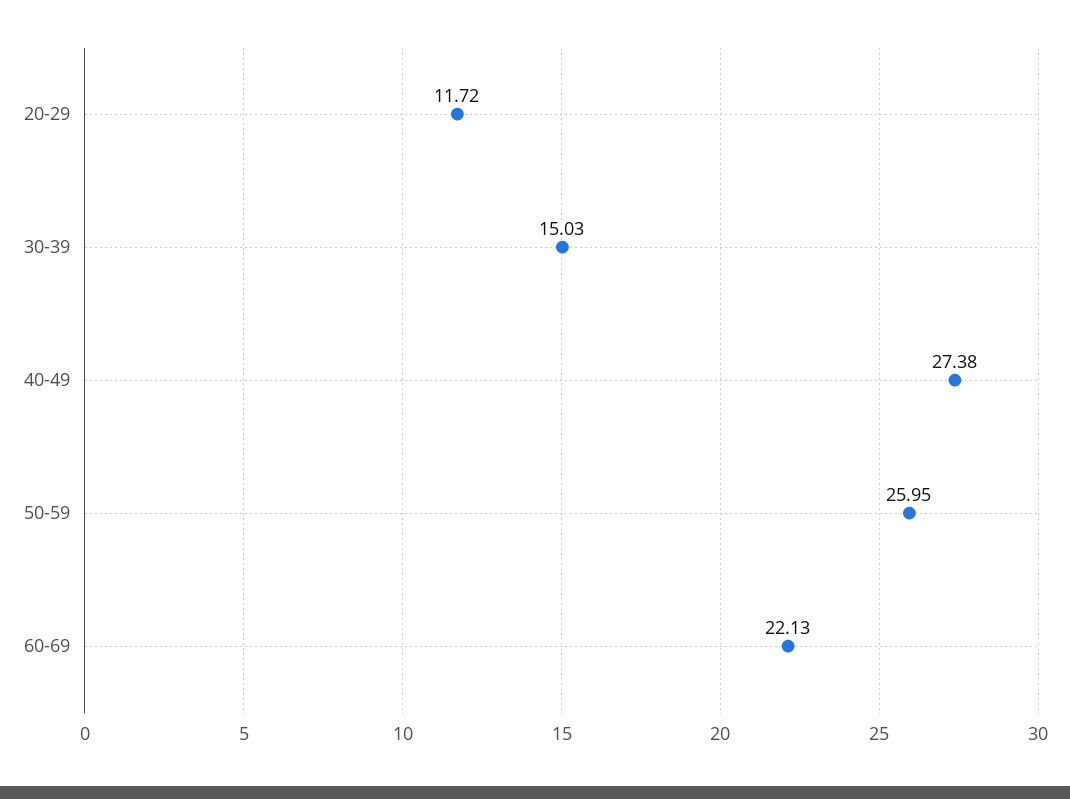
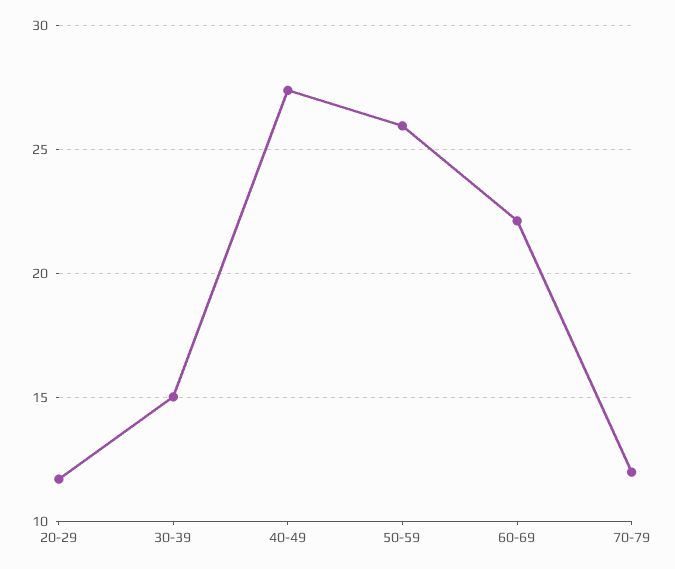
70-79: none -> 12

